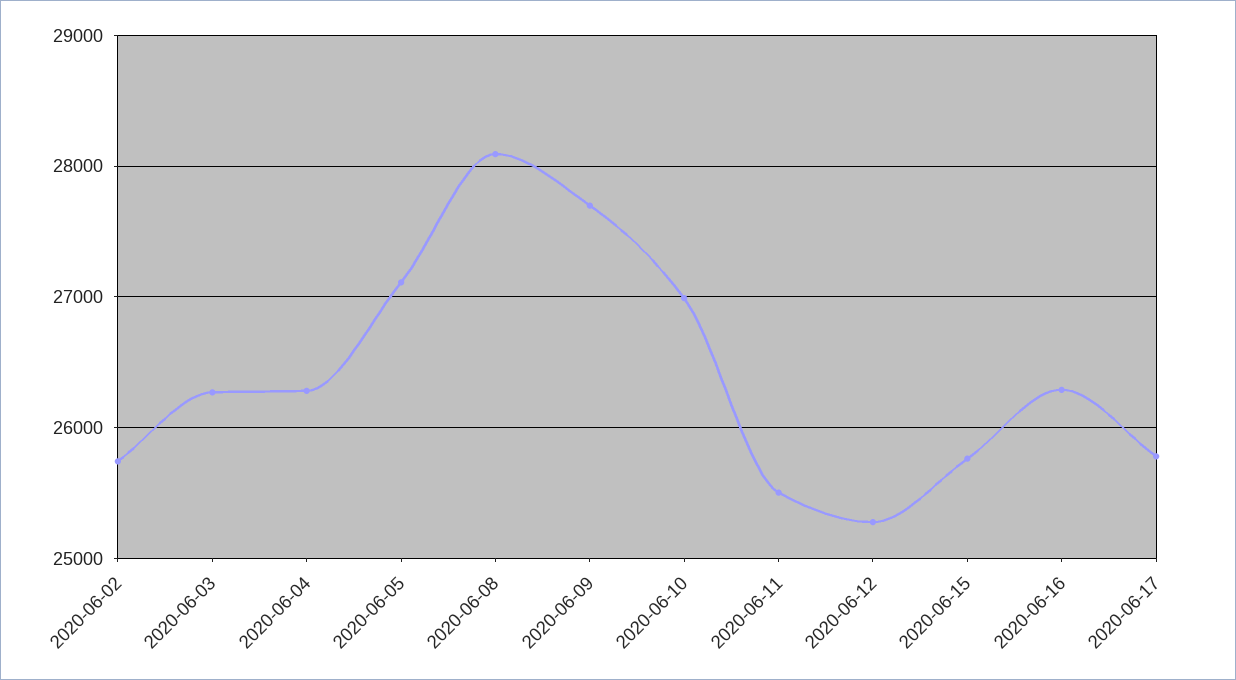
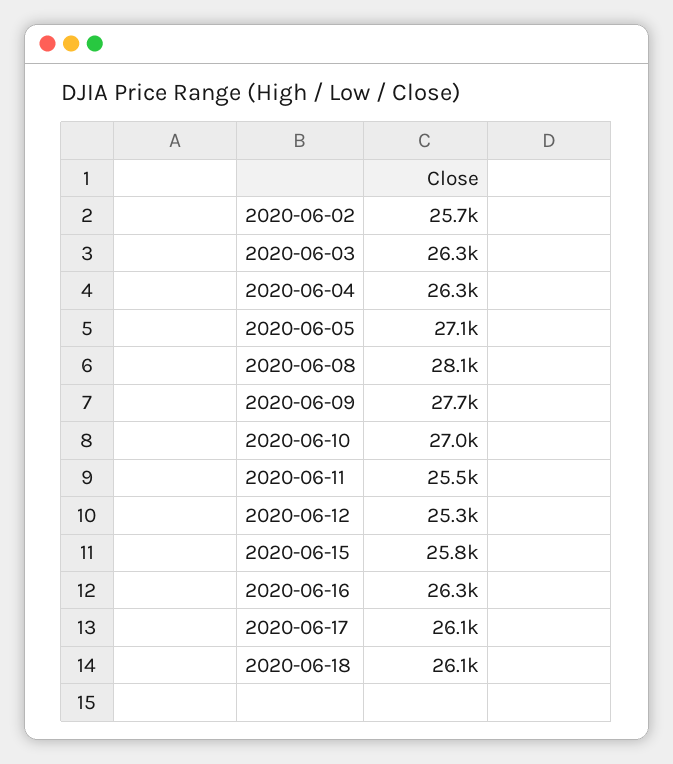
2020-06-17: 25800 -> 26100
2020-06-18: none -> 26100

